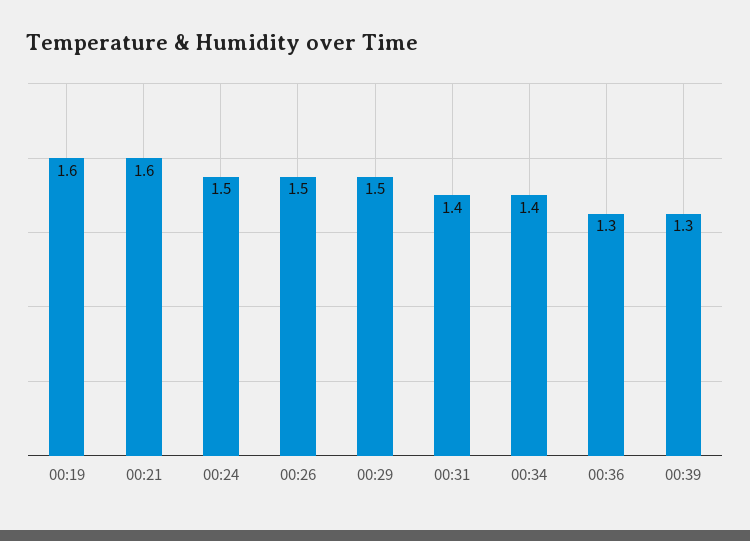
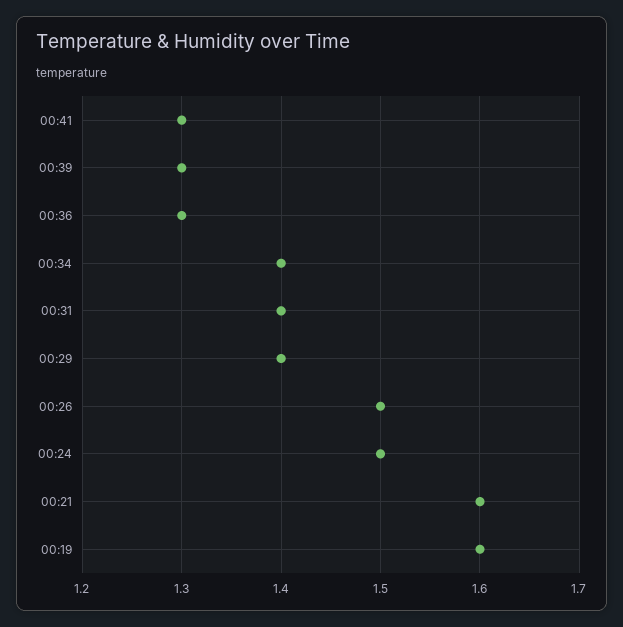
00:29: 1.5 -> 1.4
00:41: none -> 1.3

